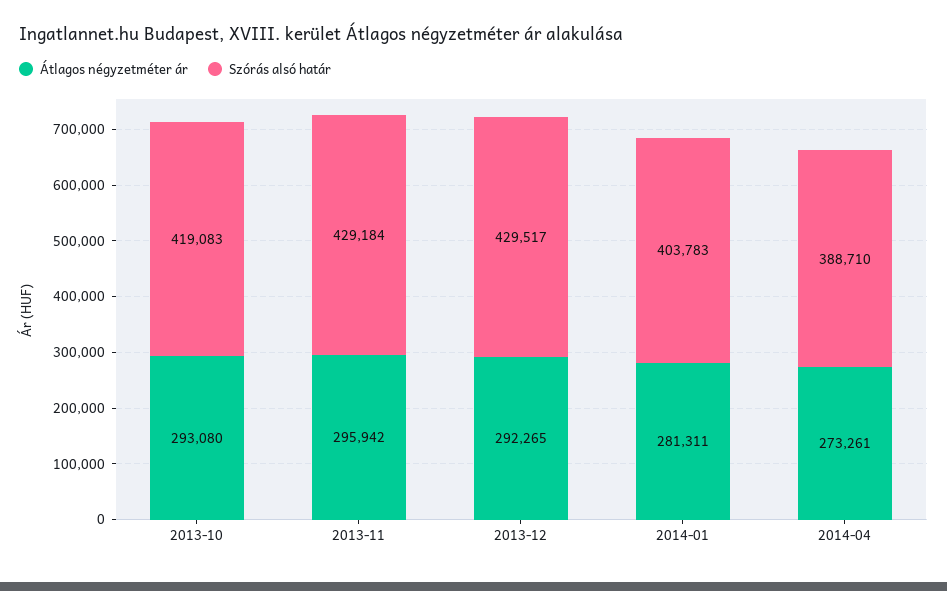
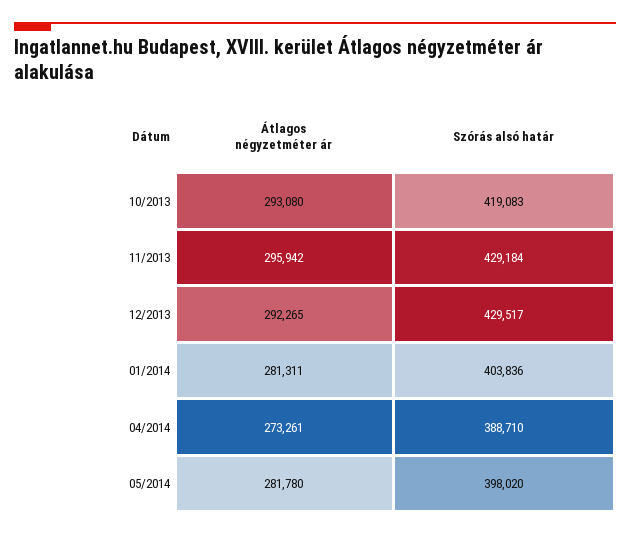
Szórás alsó határ, 2014-01: 403783 -> 403836
Átlagos négyzetméter ár, 05/2014: none -> 281780
Szórás alsó határ, 05/2014: none -> 398020

